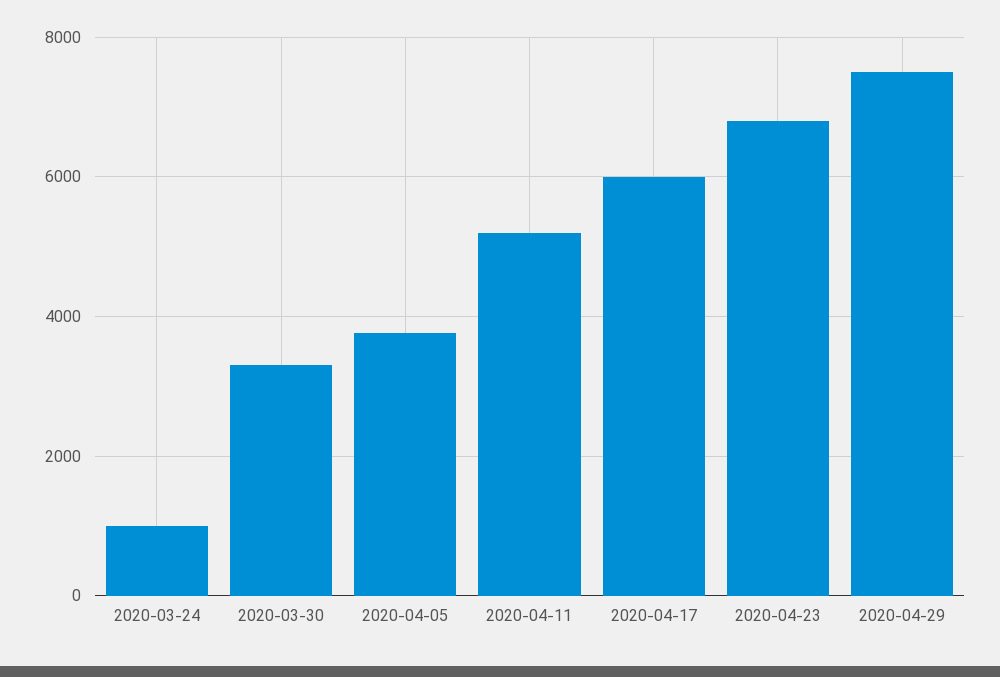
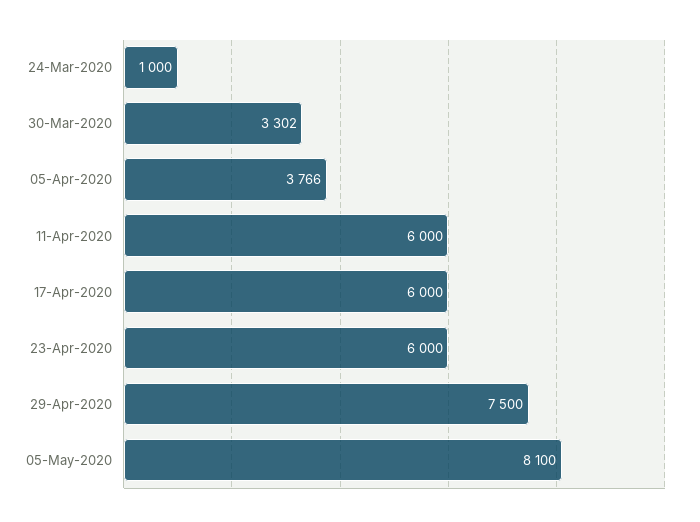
2020-04-11: 5200 -> 6000
2020-04-23: 6800 -> 6000
05-May-2020: none -> 8100

